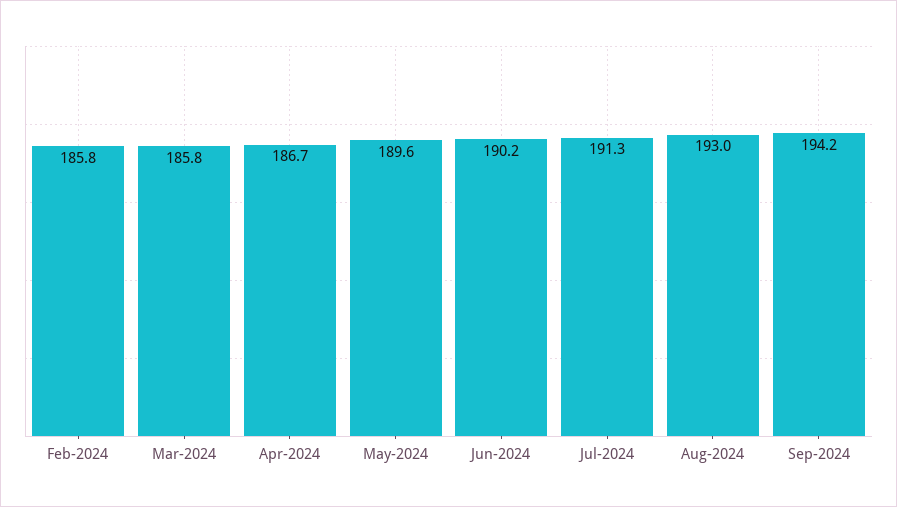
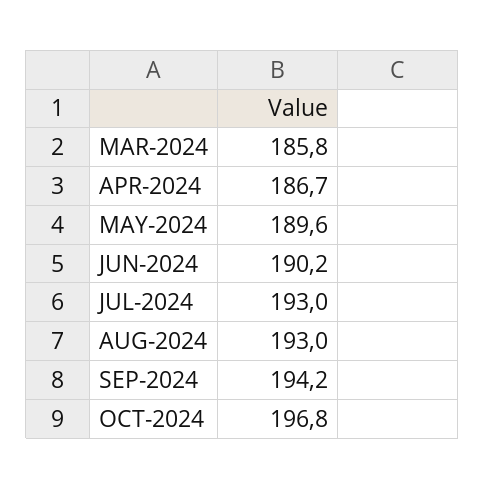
Feb-2024: 185.8 -> none
Jul-2024: 191.3 -> 193
OCT-2024: none -> 196.8

